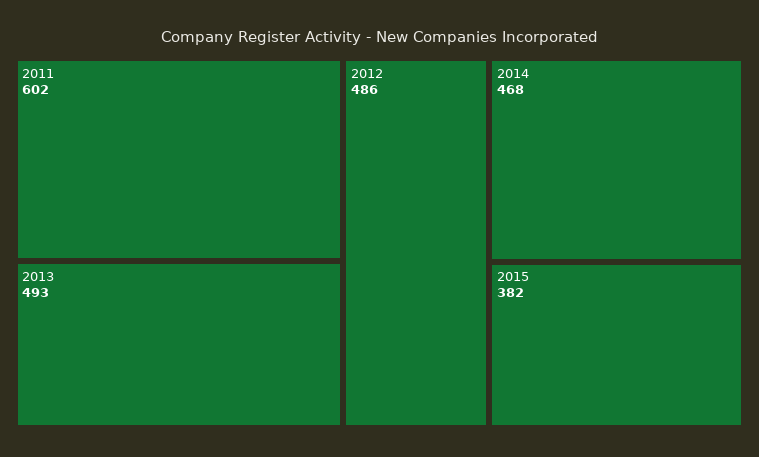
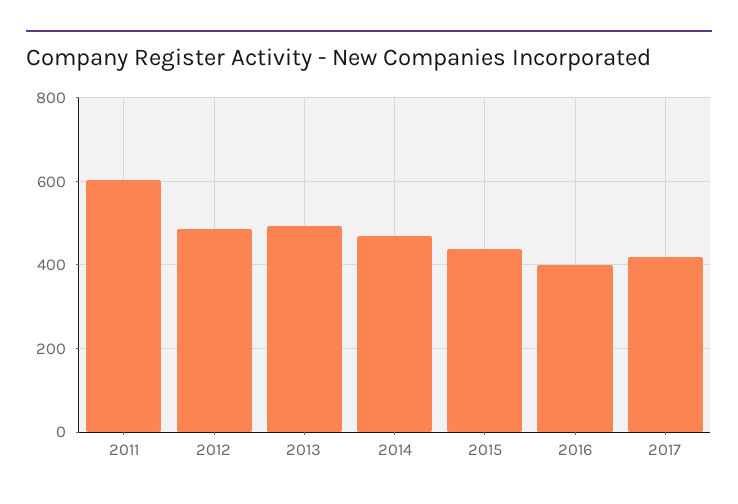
2015: 382 -> 440
2016: none -> 400
2017: none -> 420

